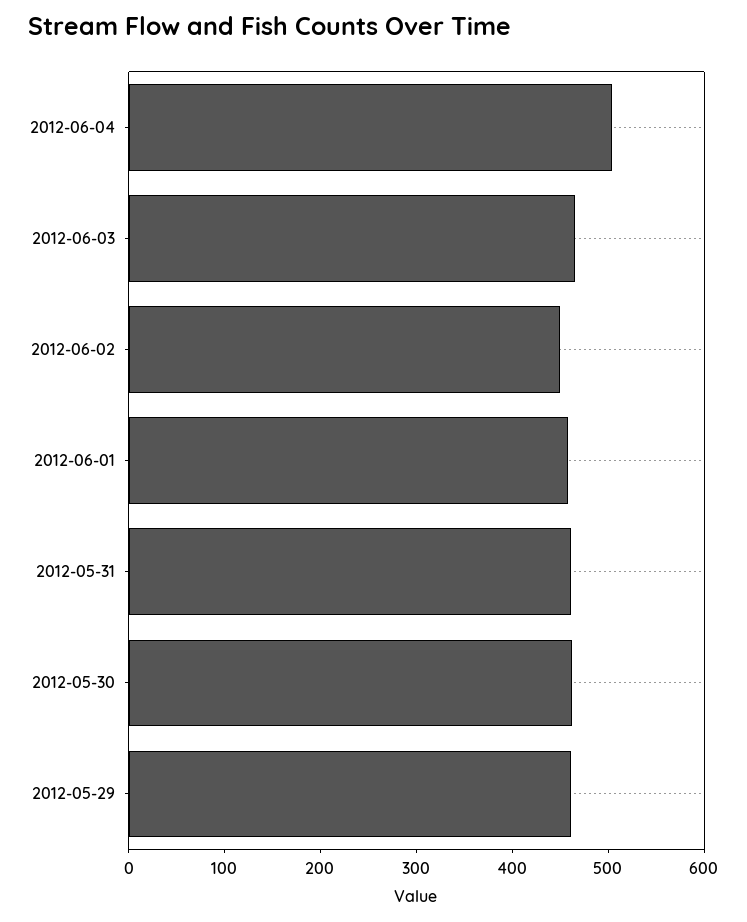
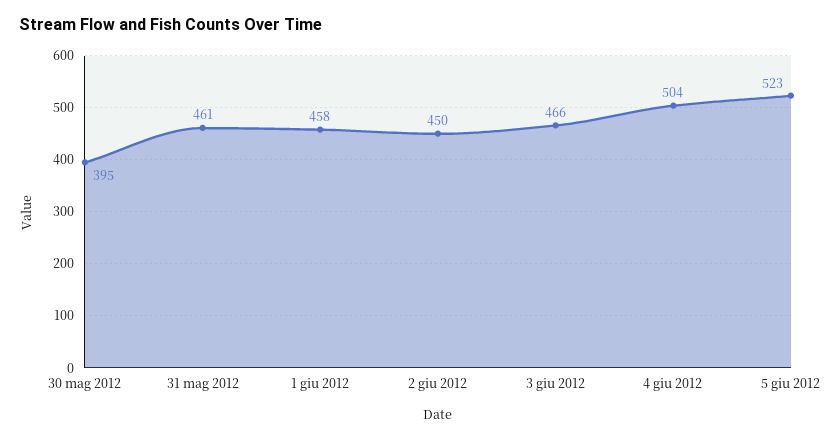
2012-05-30: 460 -> 395
2012-05-29: 460 -> none
5 giu 2012: none -> 523

